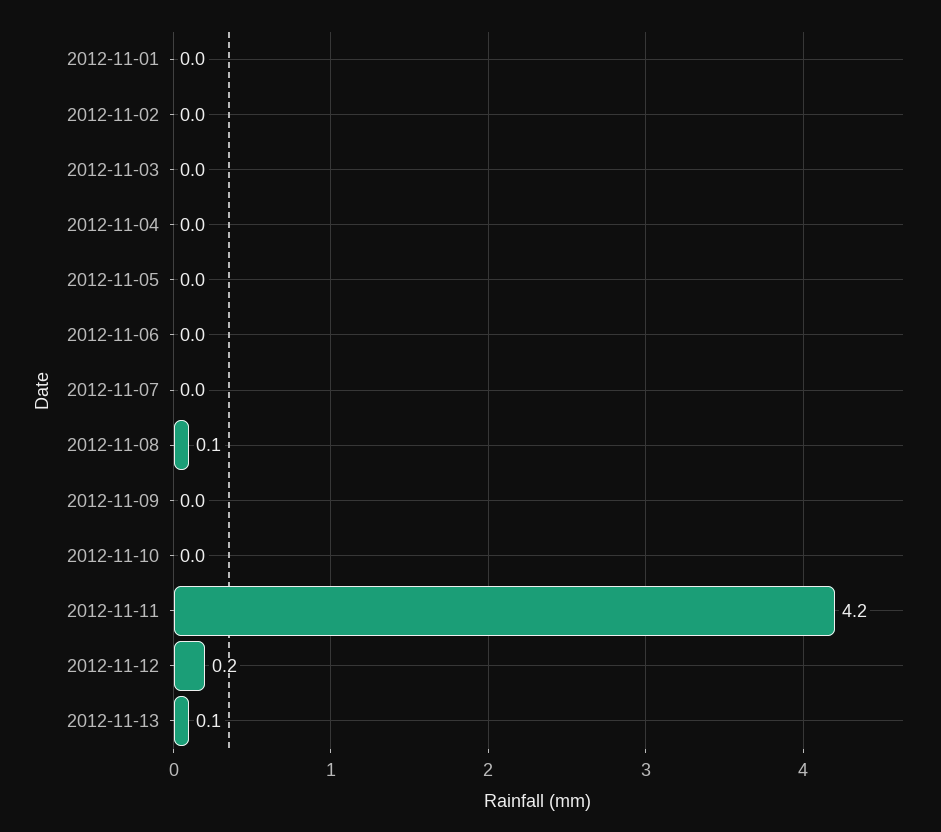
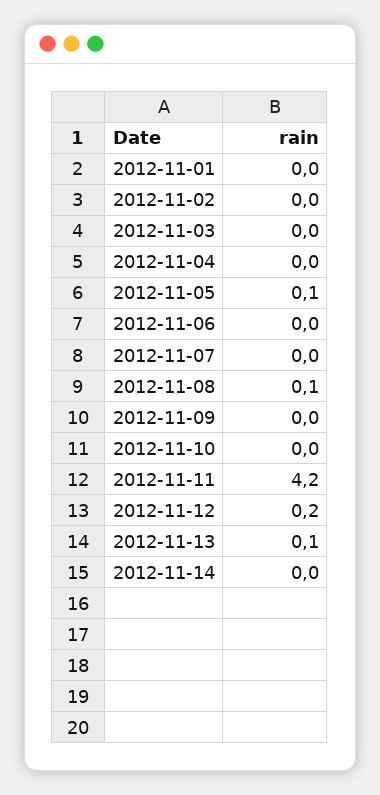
2012-11-05: 0 -> 0.1
2012-11-14: none -> 0

